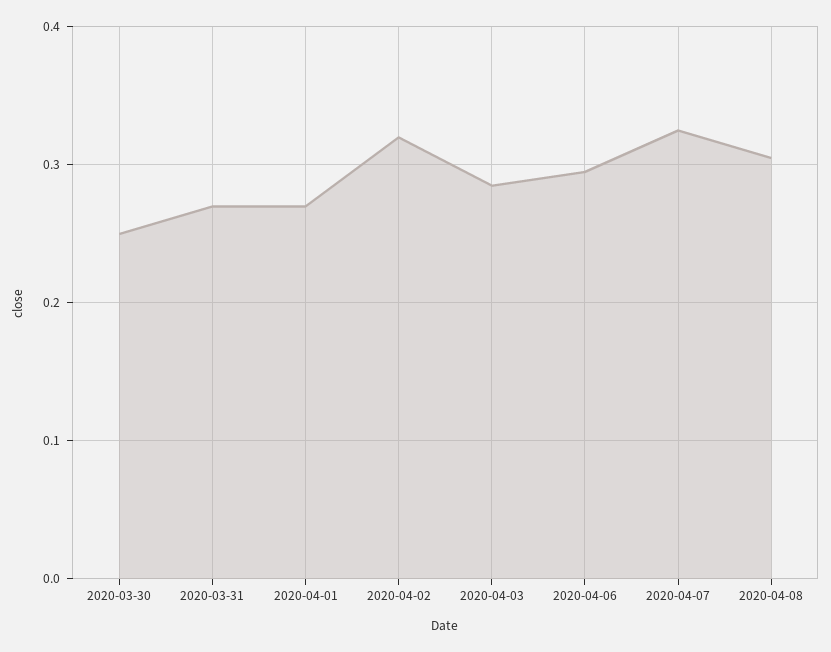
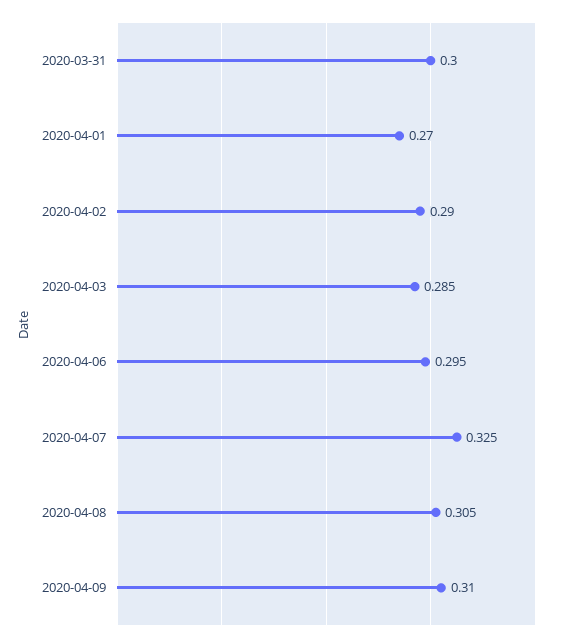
2020-03-30: 0.25 -> none
2020-03-31: 0.27 -> 0.3
2020-04-02: 0.32 -> 0.29
2020-04-09: none -> 0.31

